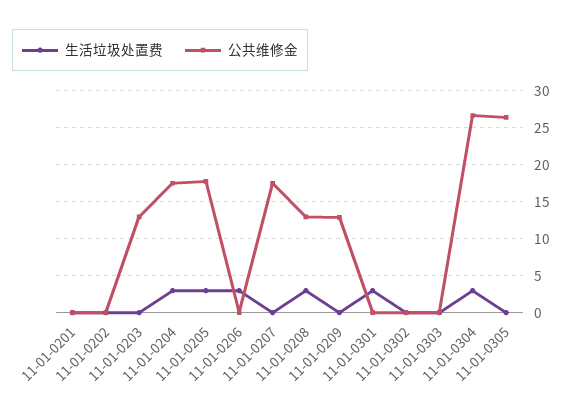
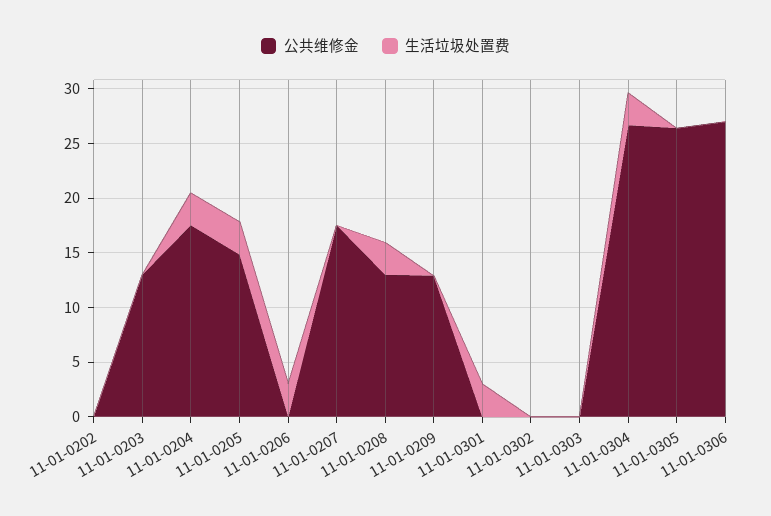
生活垃圾处置费, 11-01-0201: 0 -> none
公共维修金, 11-01-0201: 0 -> none
公共维修金, 11-01-0205: 18 -> 15
公共维修金, 11-01-0306: none -> 27
生活垃圾处置费, 11-01-0306: none -> 0

